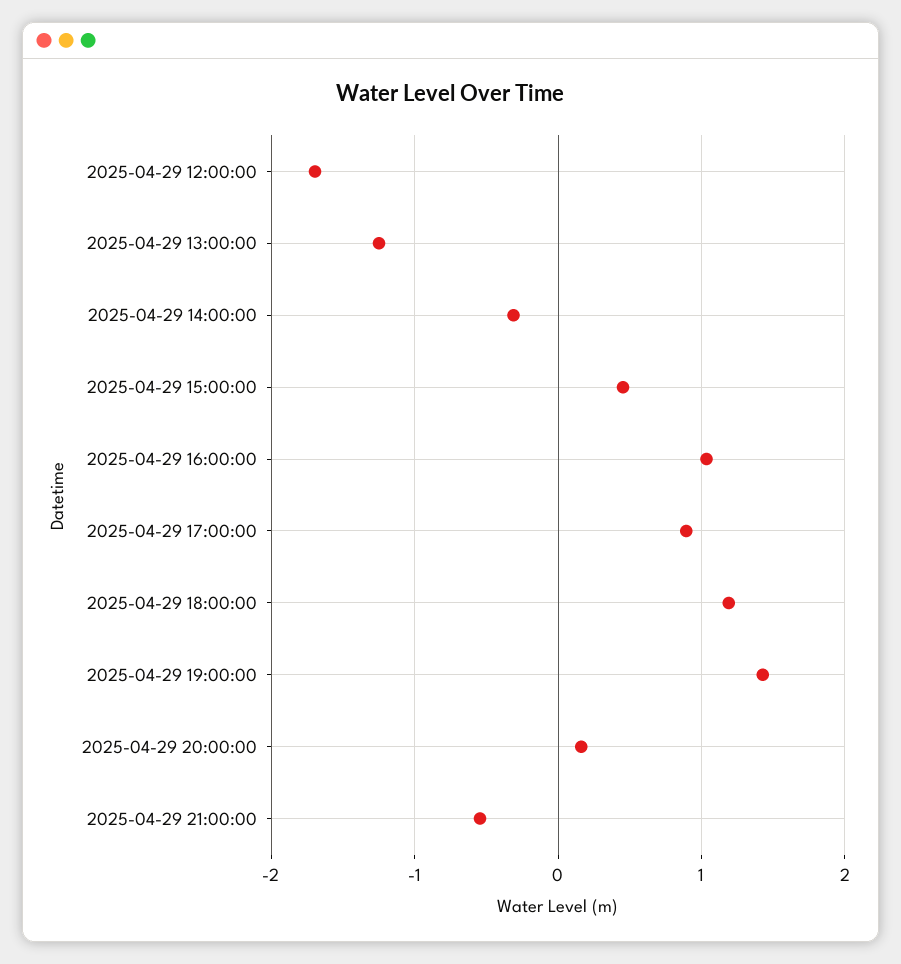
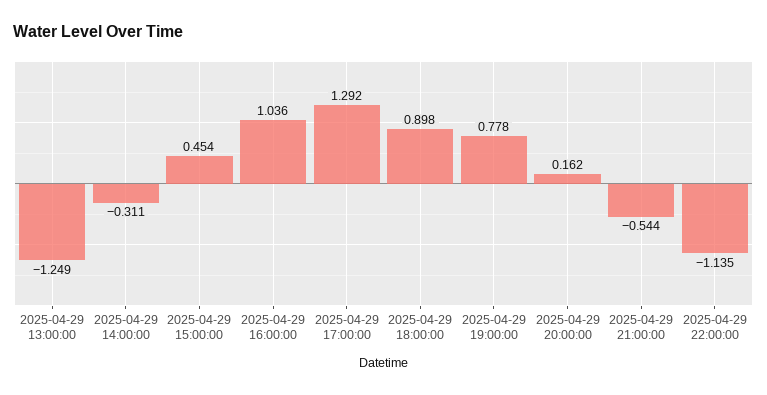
2025-04-29 12:00:00: -1.7 -> none
2025-04-29 17:00:00: 0.9 -> 1.292
2025-04-29 18:00:00: 1.2 -> 0.898
2025-04-29 19:00:00: 1.4 -> 0.778
2025-04-29 22:00:00: none -> -1.135

